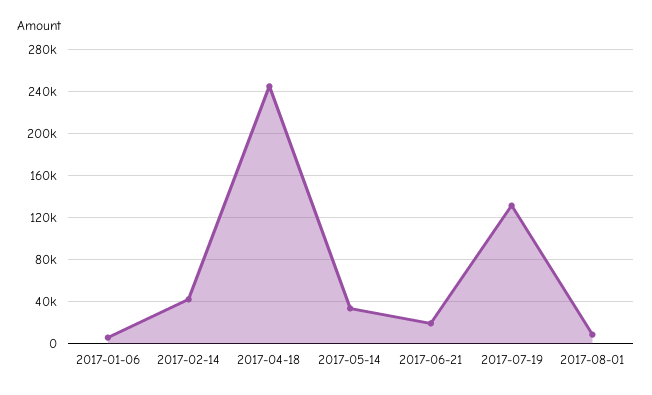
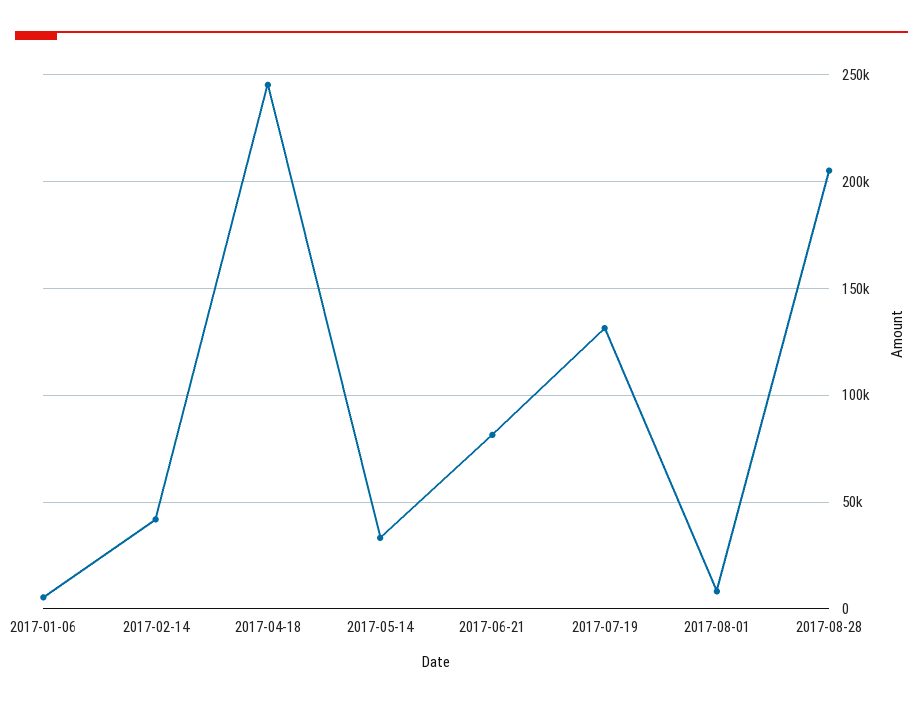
2017-06-21: 20000 -> 80000
2017-08-28: none -> 205000

